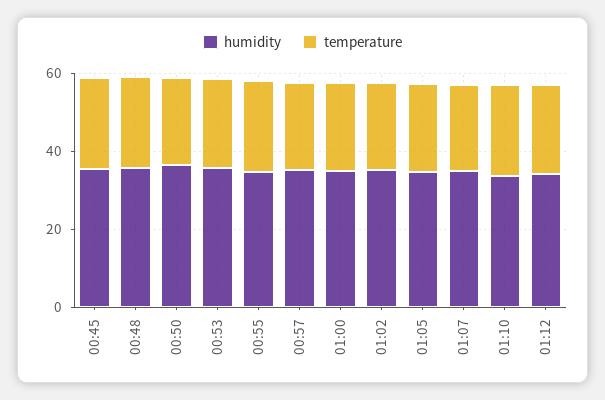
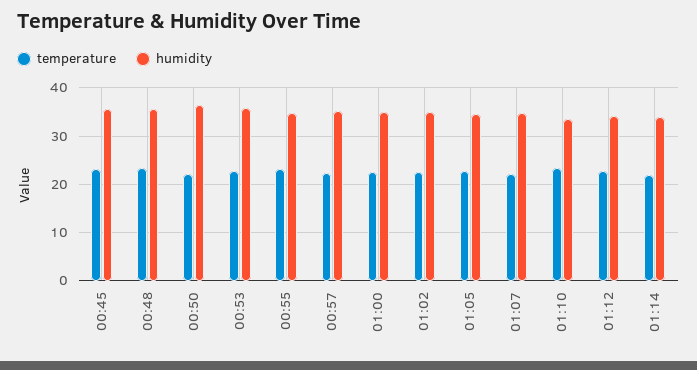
temperature, 01:14: none -> 22
humidity, 01:14: none -> 34

